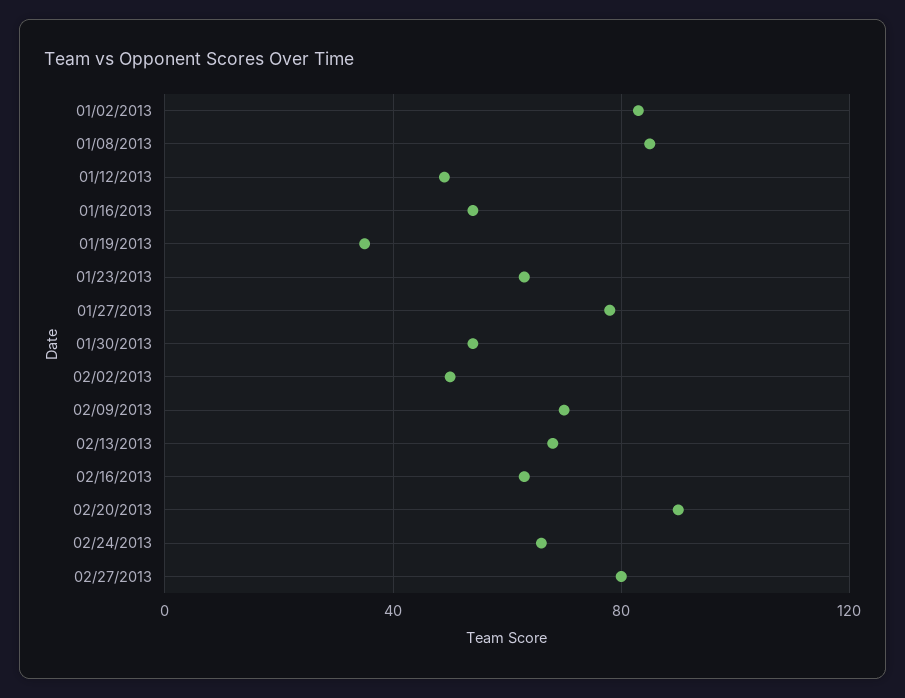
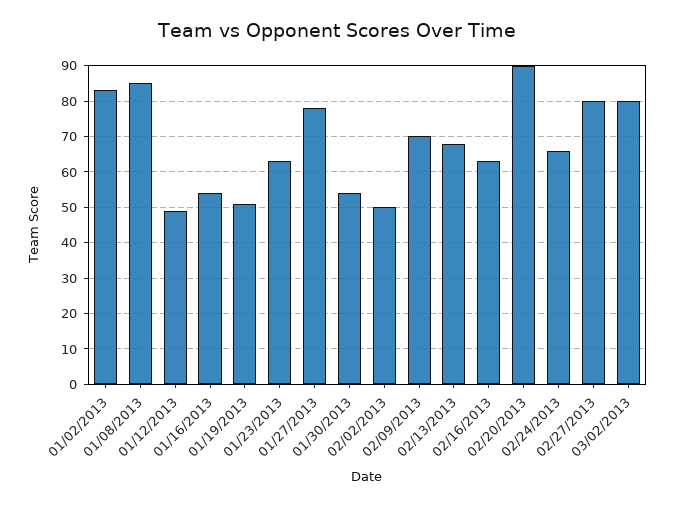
01/19/2013: 35 -> 50
03/02/2013: none -> 80

